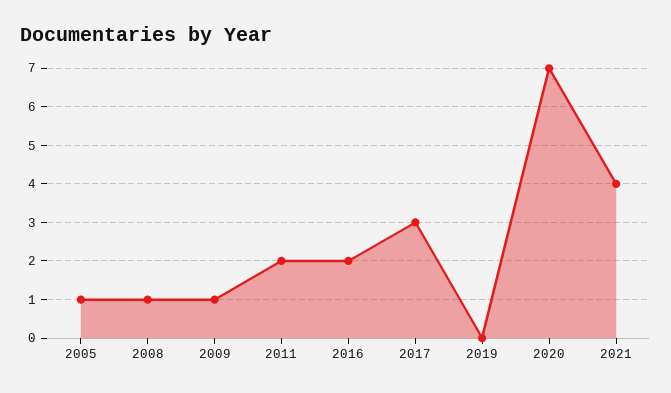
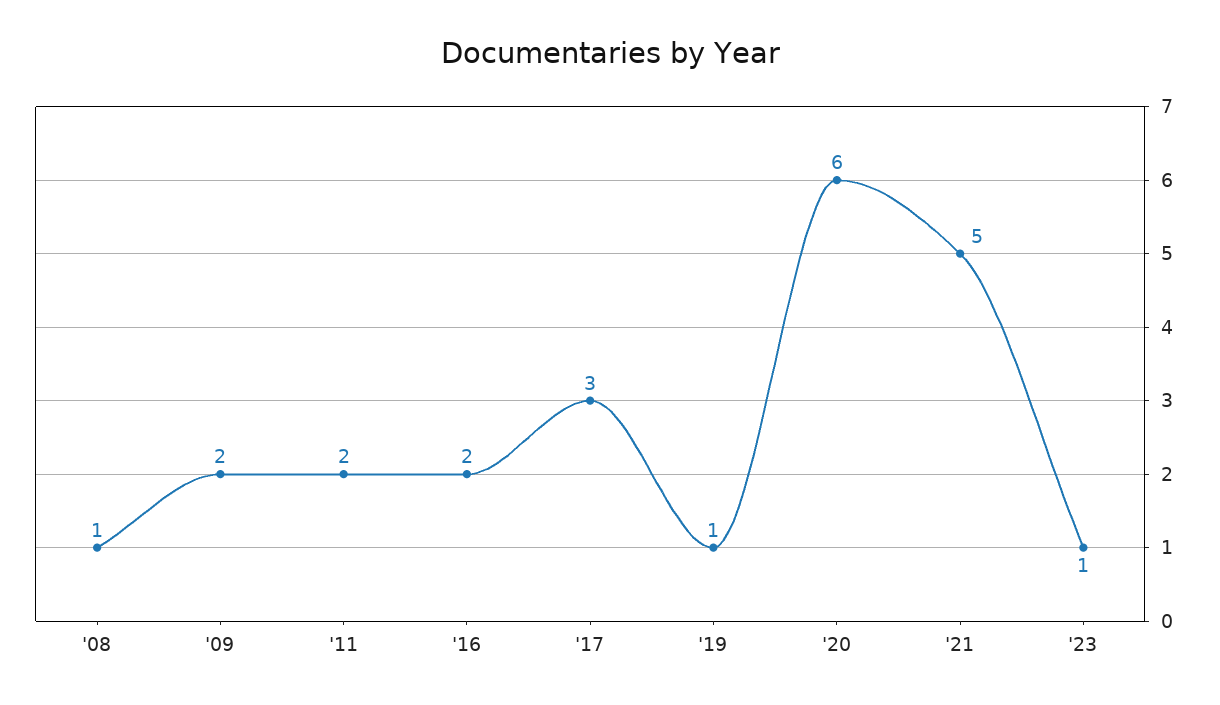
2005: 1 -> none
2009: 1 -> 2
2019: 0 -> 1
2020: 7 -> 6
2021: 4 -> 5
'23: none -> 1

